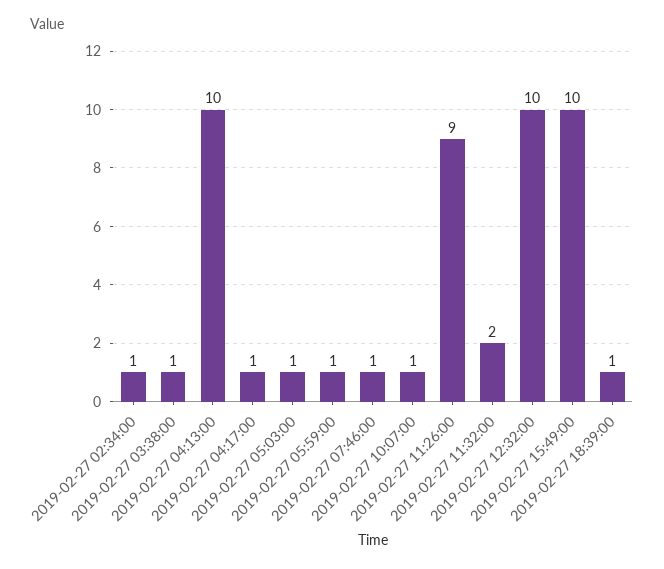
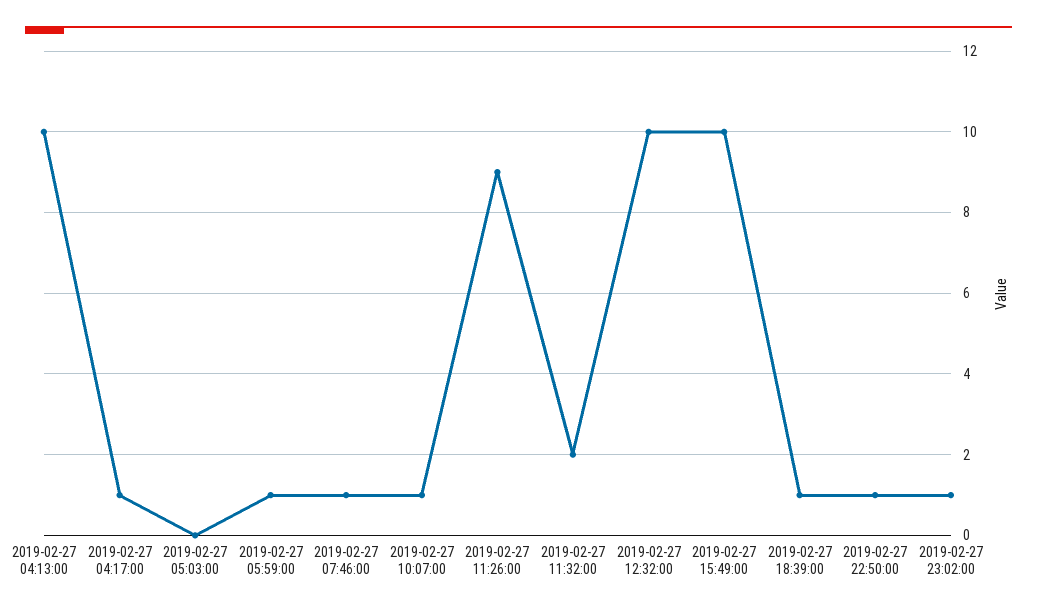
2019-02-27 02:34:00: 1 -> none
2019-02-27 03:38:00: 1 -> none
2019-02-27 05:03:00: 1 -> 0
2019-02-27 22:50:00: none -> 1
2019-02-27 23:02:00: none -> 1

